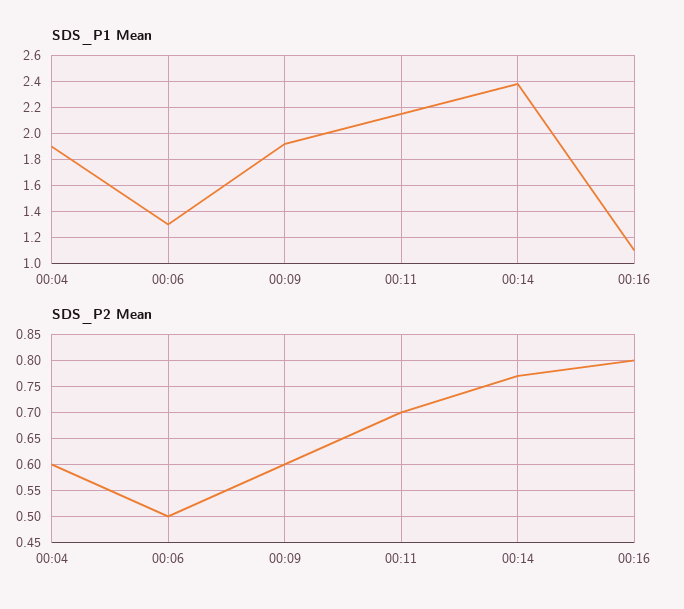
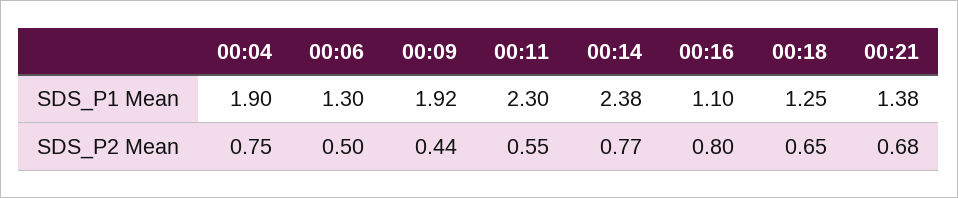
SDS_P1 Mean, 00:11: 2.15 -> 2.3
SDS_P2 Mean, 00:04: 0.6 -> 0.75
SDS_P2 Mean, 00:09: 0.6 -> 0.44
SDS_P2 Mean, 00:11: 0.7 -> 0.55
SDS_P1 Mean, 00:18: none -> 1.25
SDS_P1 Mean, 00:21: none -> 1.38
SDS_P2 Mean, 00:18: none -> 0.65
SDS_P2 Mean, 00:21: none -> 0.68

